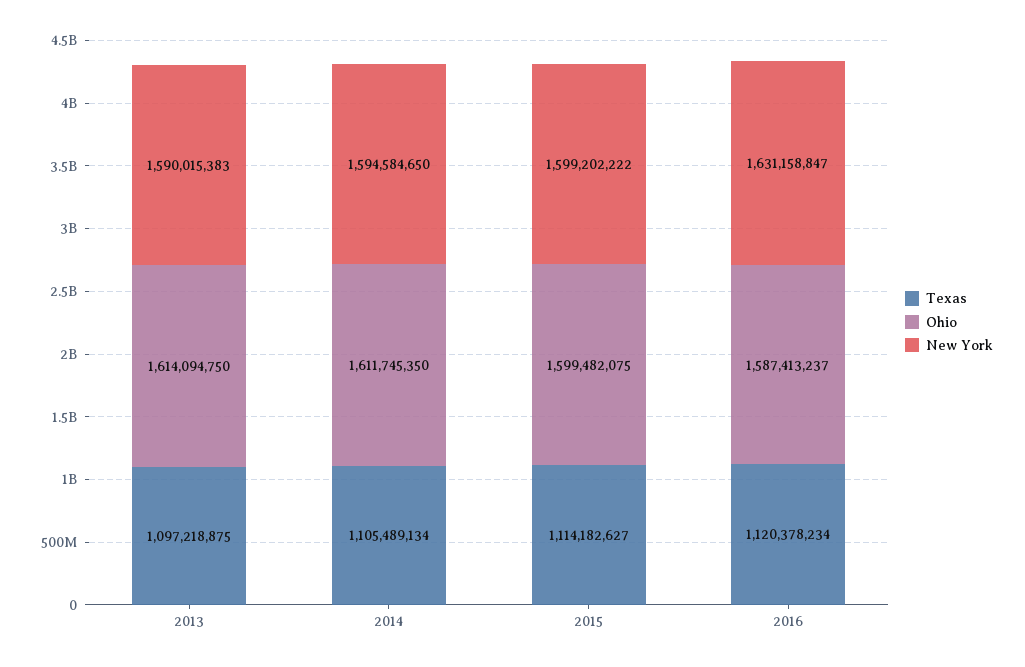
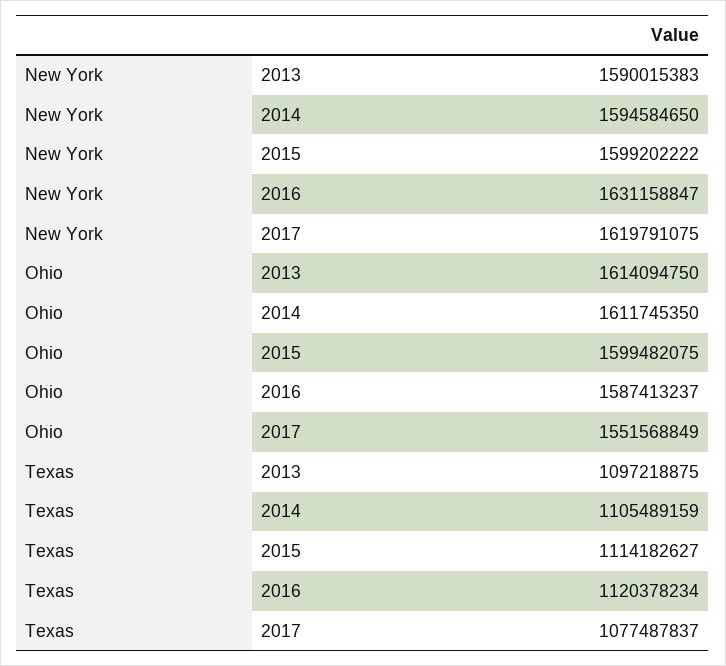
Texas, 2014: 1105489134 -> 1105489159
New York, 2017: none -> 1619791075
Ohio, 2017: none -> 1551568849
Texas, 2017: none -> 1077487837

